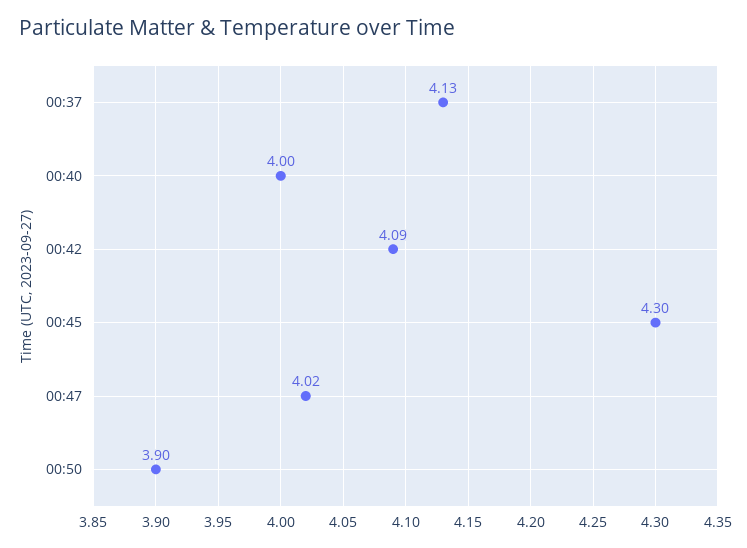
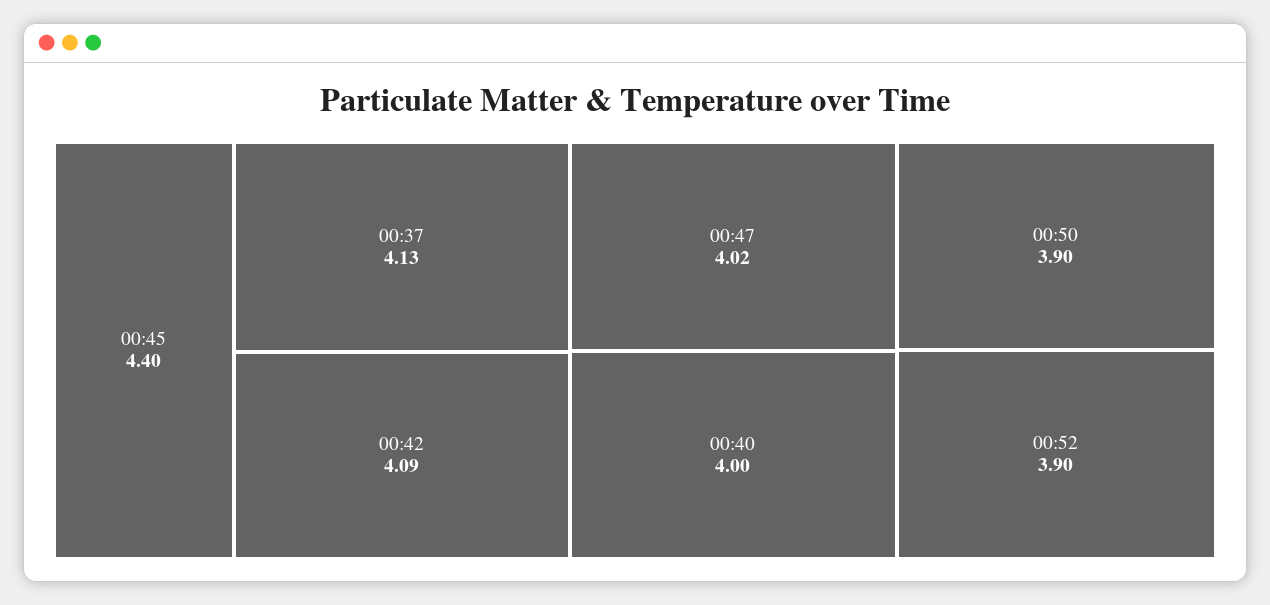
00:45: 4.3 -> 4.4
00:52: none -> 3.9

